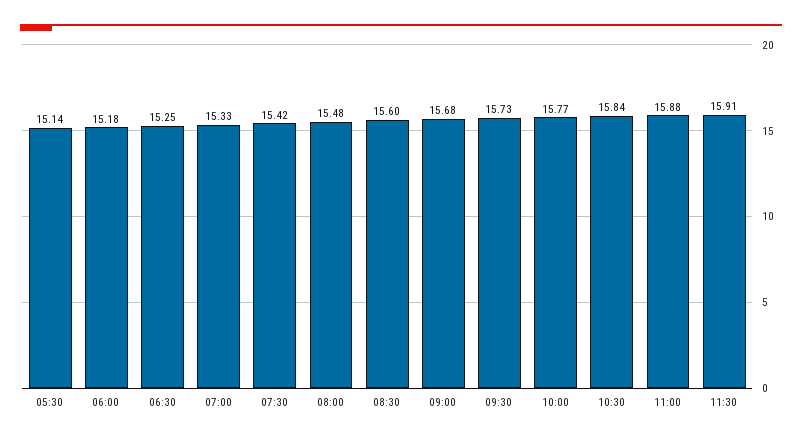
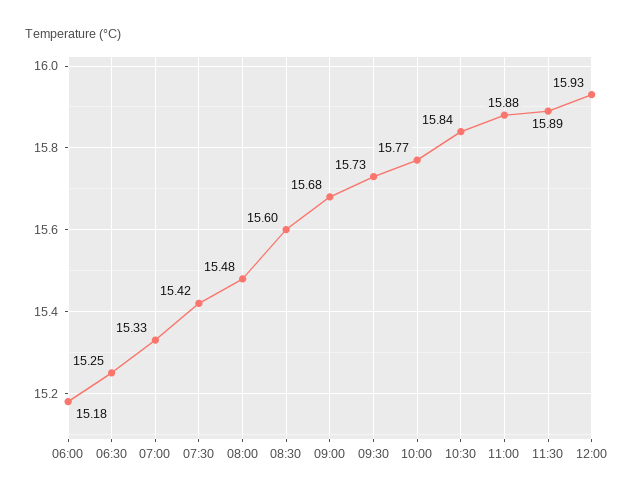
05:30: 15.14 -> none
11:30: 15.91 -> 15.89
12:00: none -> 15.93

